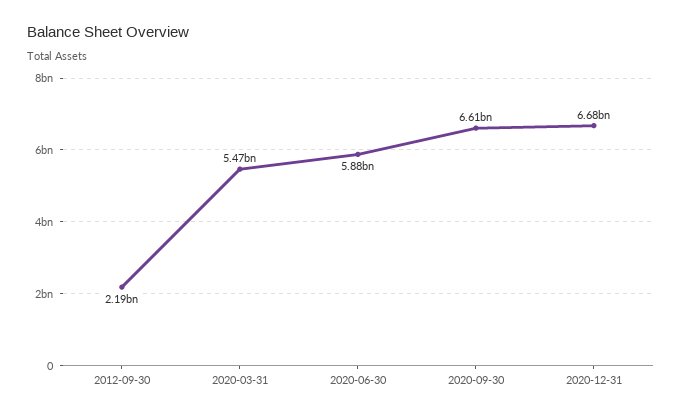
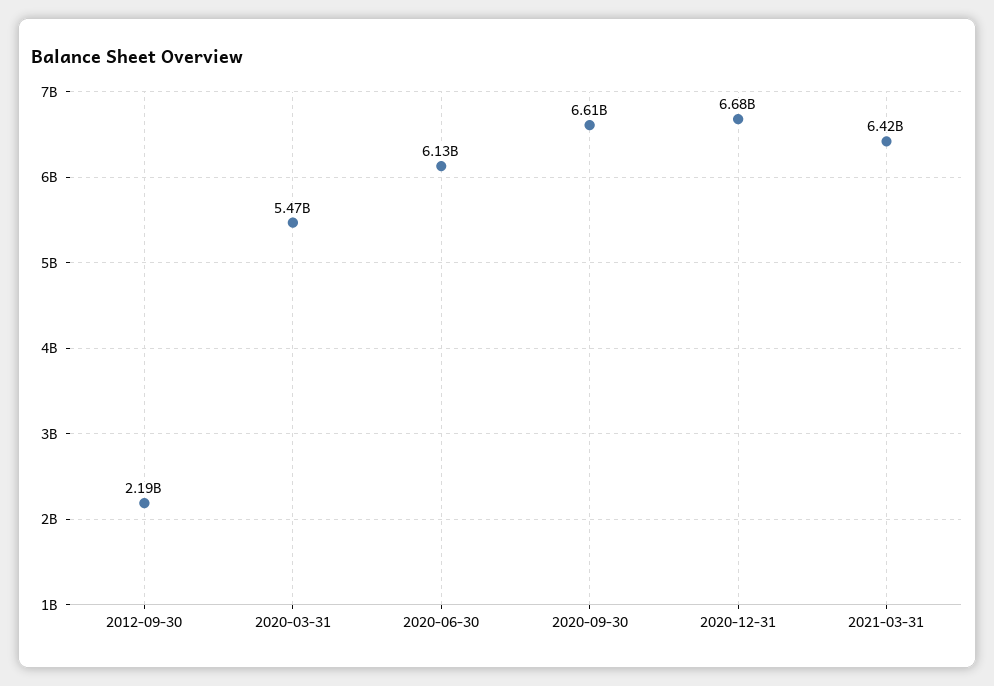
2020-06-30: 5880000000 -> 6130000000
2021-03-31: none -> 6420000000

